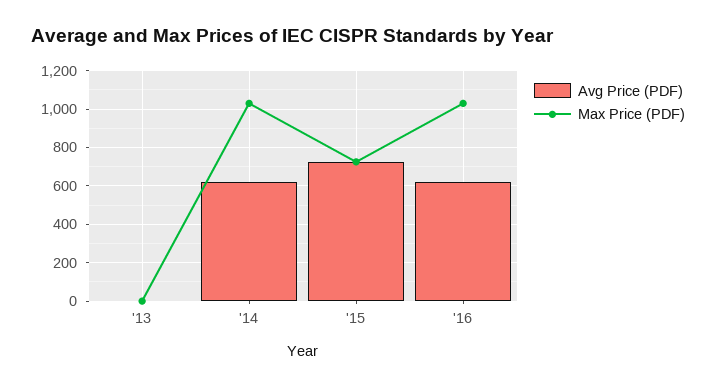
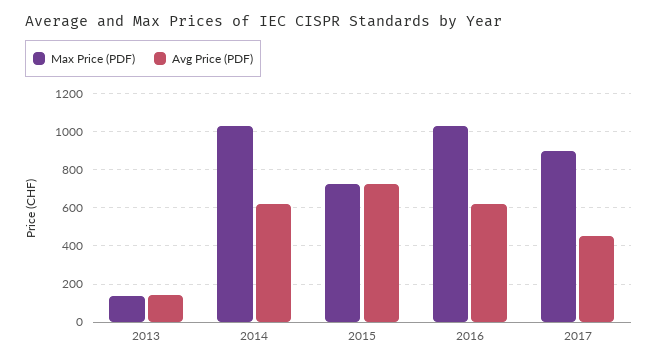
Avg Price (PDF), '13: 0 -> 150
Max Price (PDF), '13: 0 -> 150
Max Price (PDF), 2017: none -> 900
Avg Price (PDF), 2017: none -> 450

